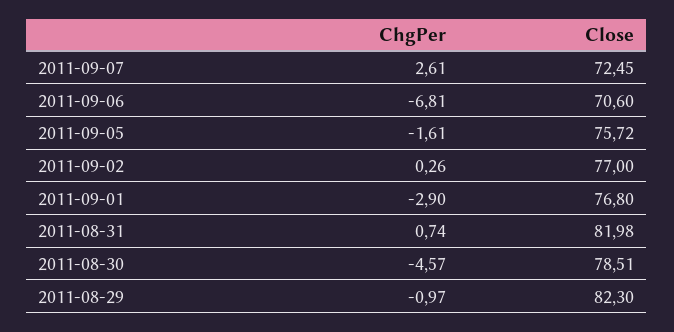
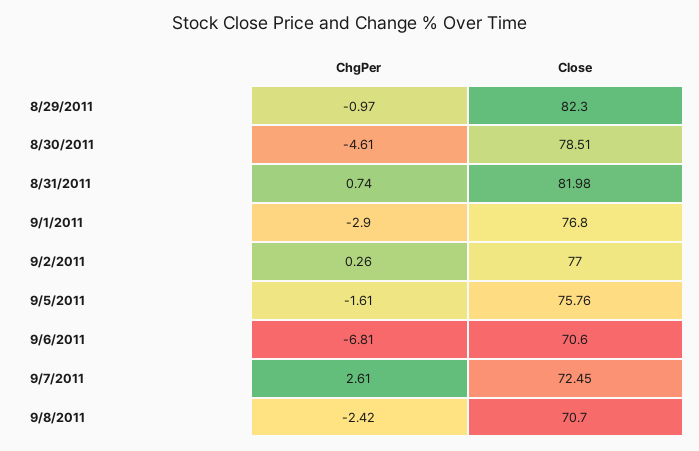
Close, 2011-09-05: 75.72 -> 75.76
ChgPer, 2011-08-30: -4.57 -> -4.61
ChgPer, 9/8/2011: none -> -2.42
Close, 9/8/2011: none -> 70.7

